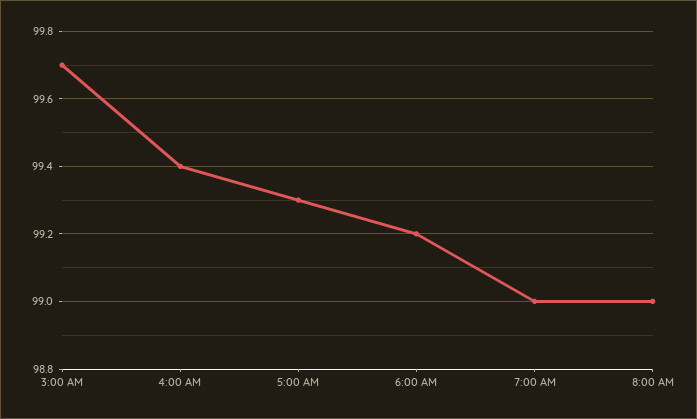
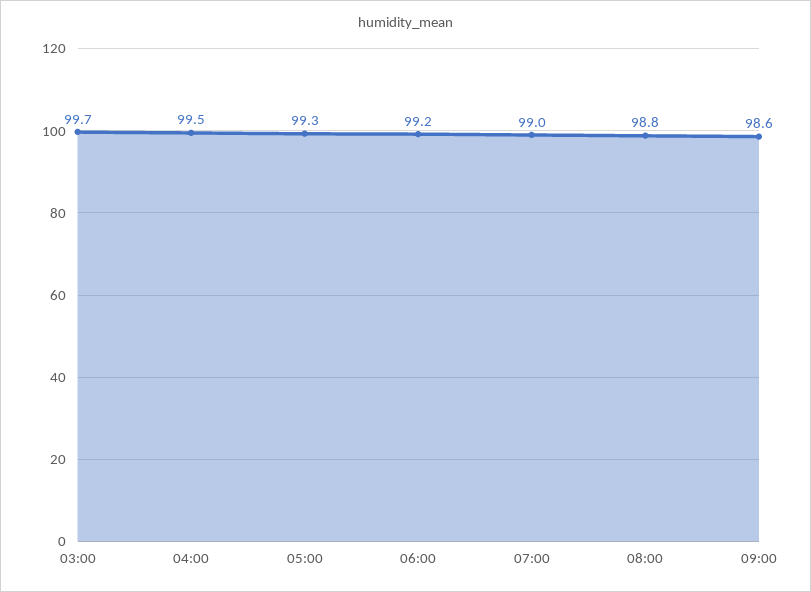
4:00 AM: 99.4 -> 99.5
8:00 AM: 99 -> 98.8
09:00: none -> 98.6

